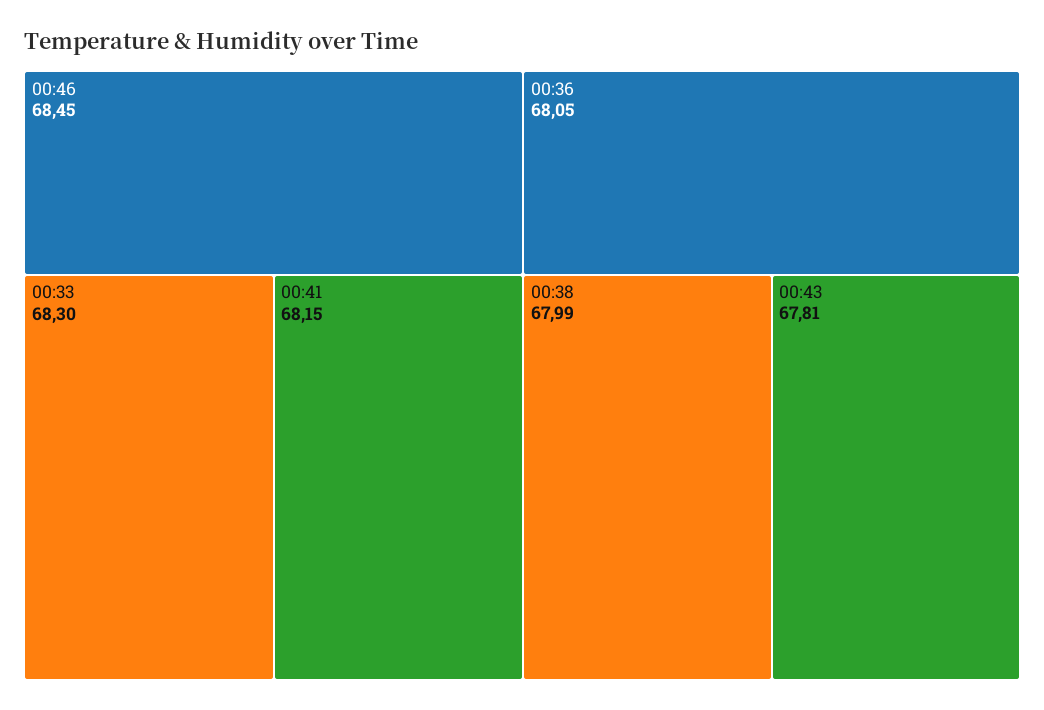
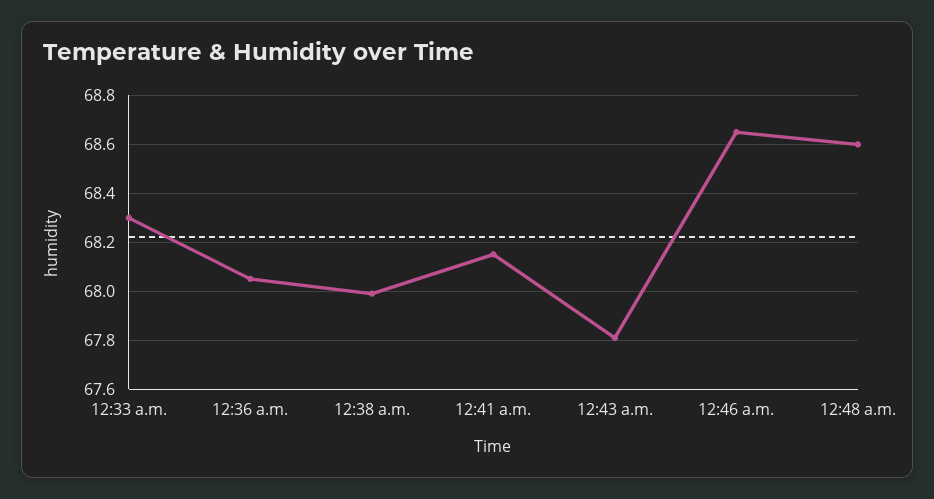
00:46: 68.45 -> 68.65
12:48 a.m.: none -> 68.6

